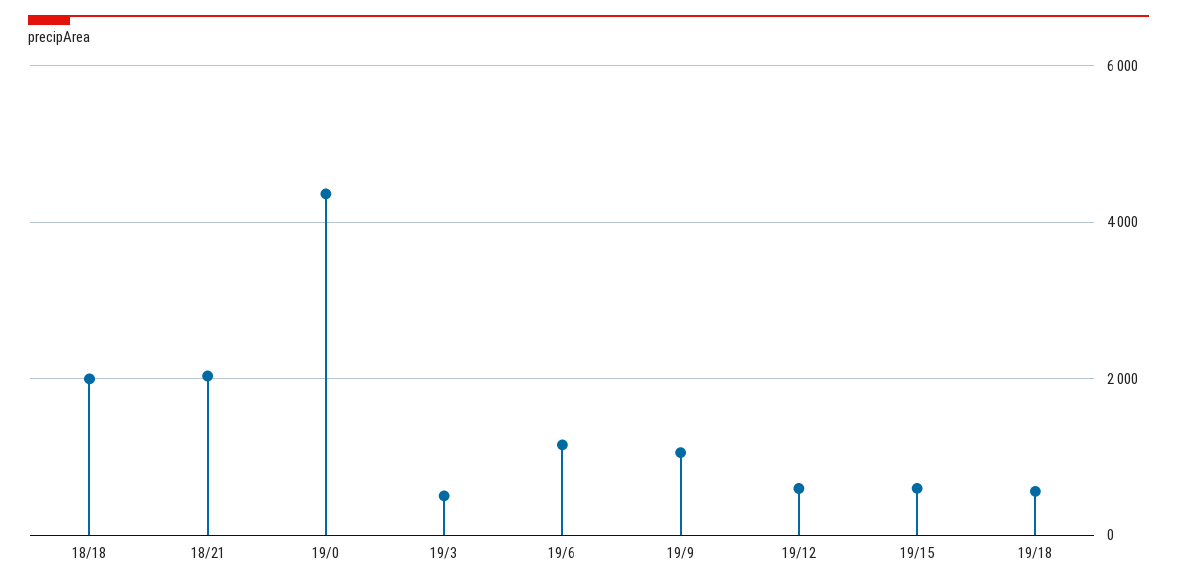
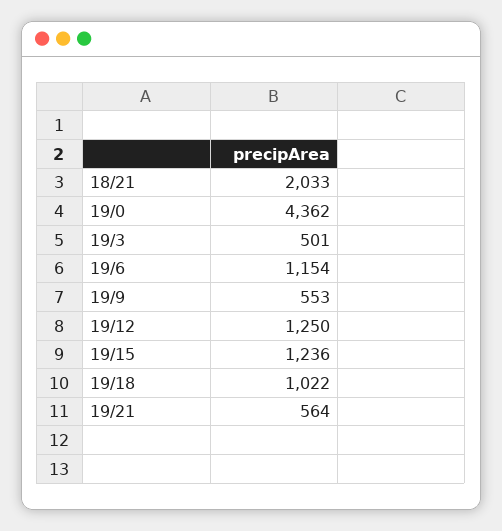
18/18: 2000 -> none
19/9: 1000 -> 553
19/12: 600 -> 1250
19/15: 600 -> 1236
19/18: 600 -> 1022
19/21: none -> 564

